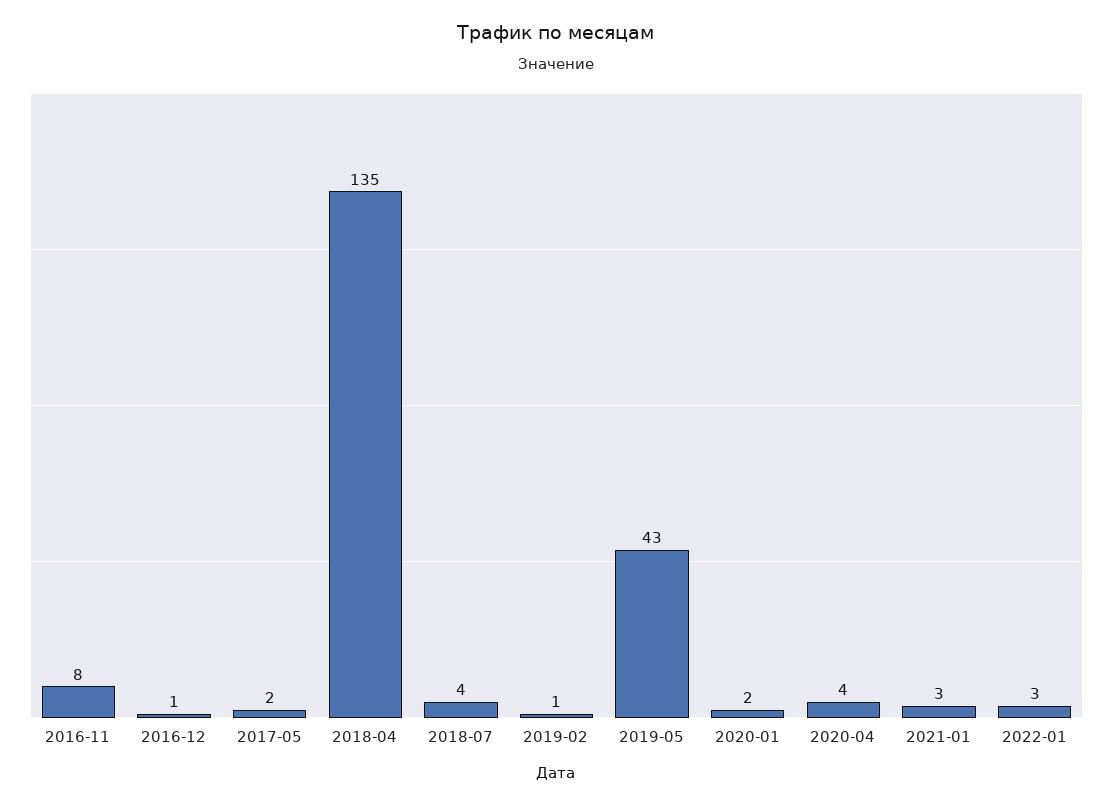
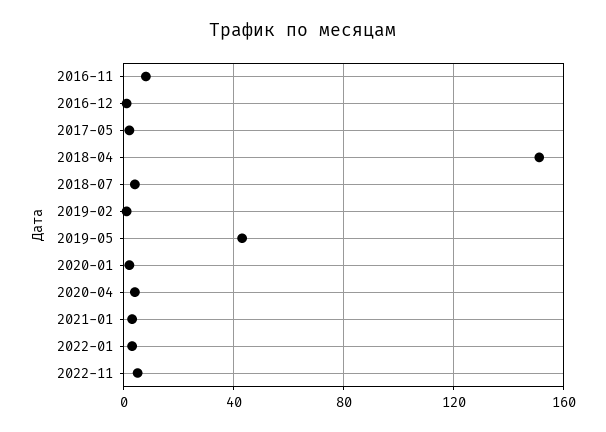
2018-04: 135 -> 150
2022-11: none -> 5

